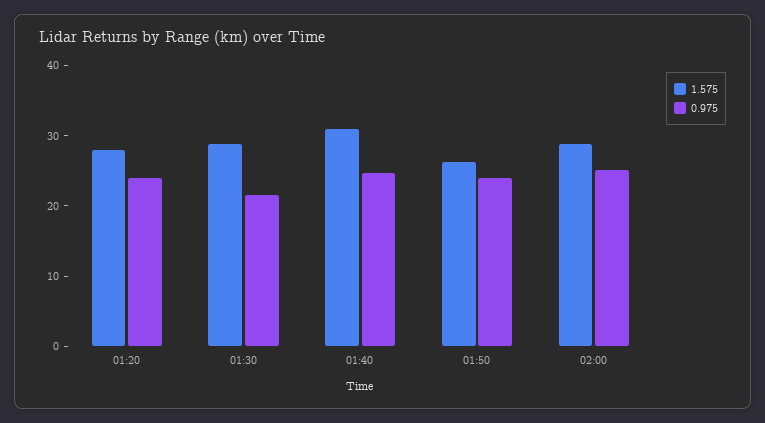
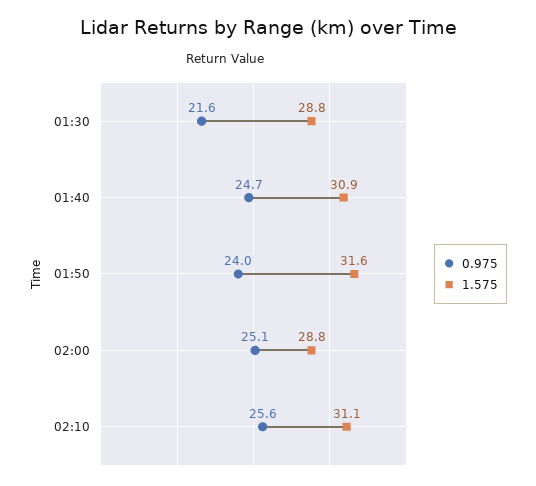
1.575, 01:20: 28 -> none
0.975, 01:20: 24 -> none
1.575, 01:50: 26 -> 31.6
0.975, 02:10: none -> 25.6
1.575, 02:10: none -> 31.1

